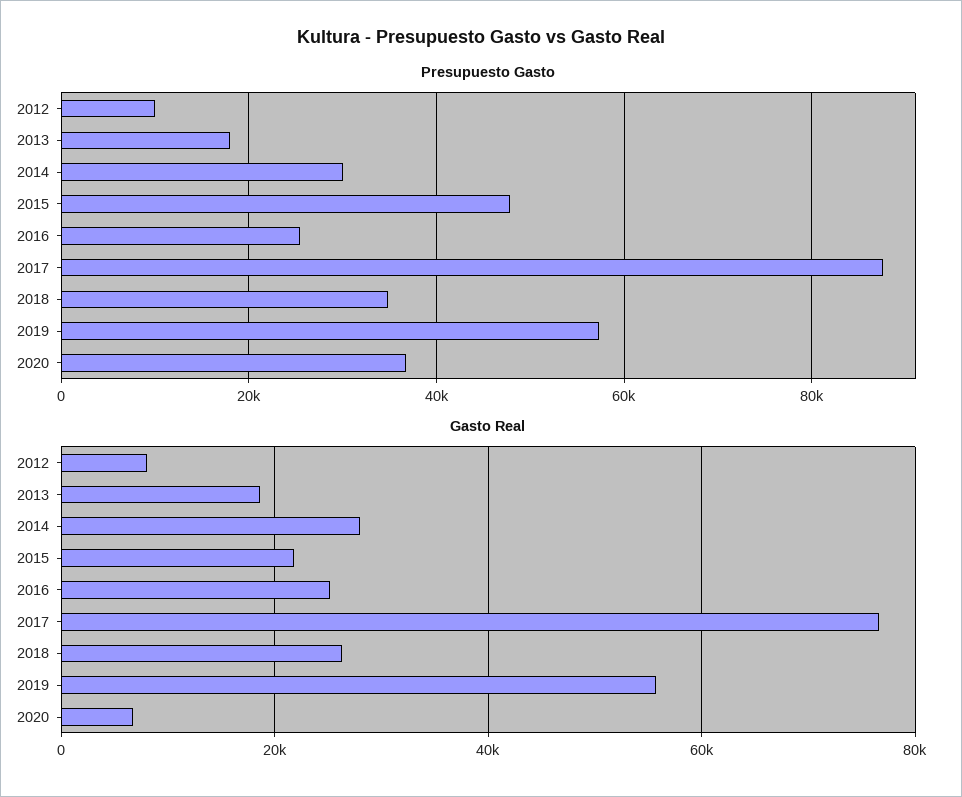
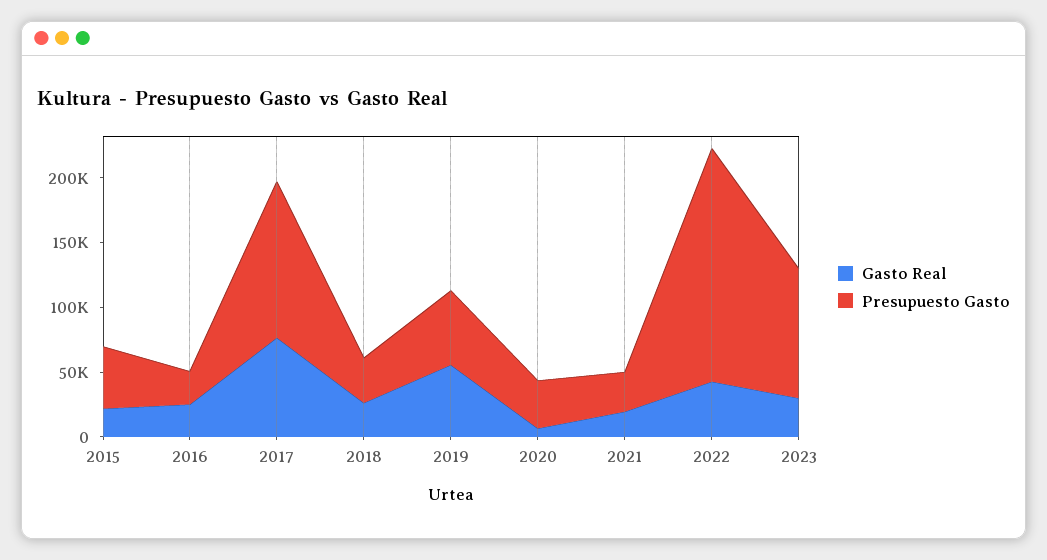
Presupuesto Gasto, 2012: 10000 -> none
Presupuesto Gasto, 2013: 18000 -> none
Presupuesto Gasto, 2014: 30000 -> none
Presupuesto Gasto, 2017: 88000 -> 120000
Gasto Real, 2012: 8000 -> none
Gasto Real, 2013: 18000 -> none
Gasto Real, 2014: 28000 -> none
Gasto Real, 2021: none -> 20000
Presupuesto Gasto, 2021: none -> 30000
Gasto Real, 2022: none -> 40000
Presupuesto Gasto, 2022: none -> 180000
Gasto Real, 2023: none -> 30000
Presupuesto Gasto, 2023: none -> 100000

